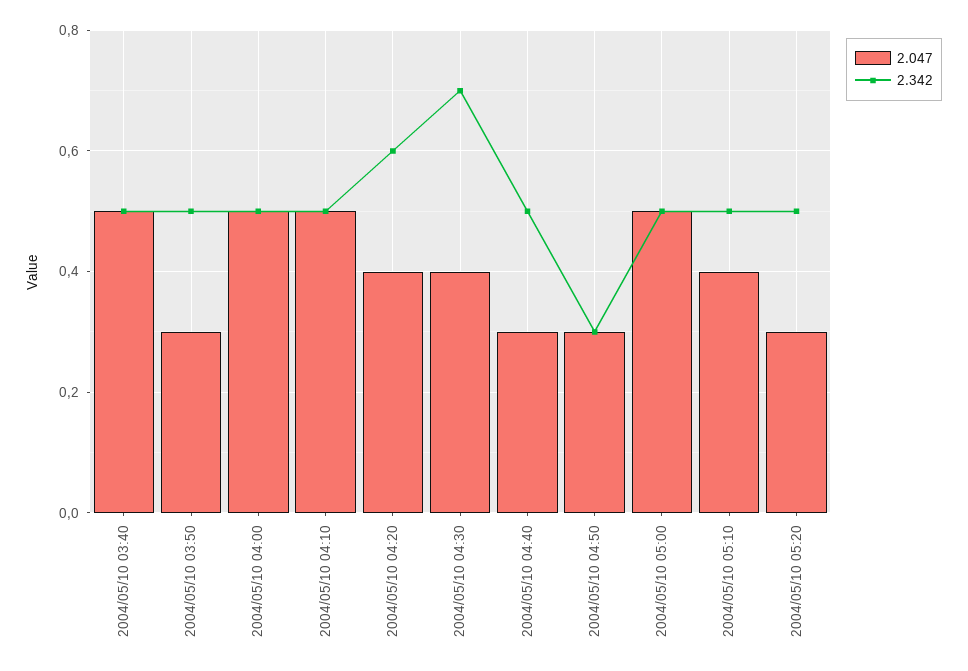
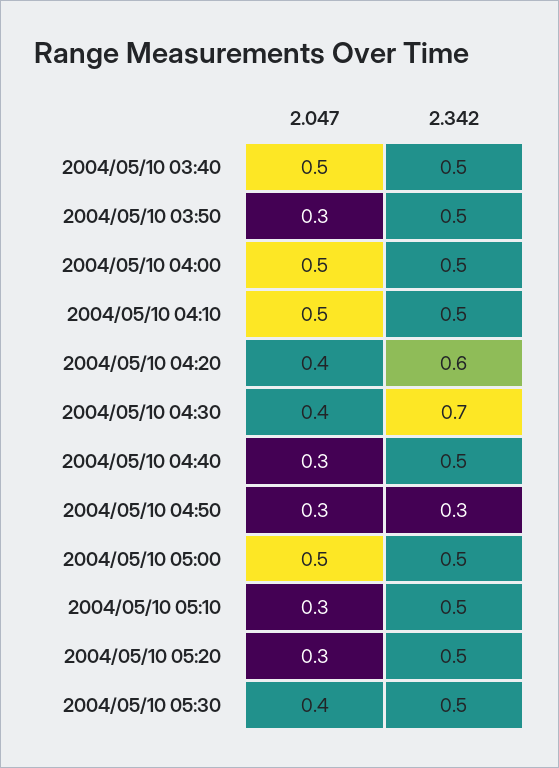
2.047, 2004/05/10 05:10: 0.4 -> 0.3
2.047, 2004/05/10 05:30: none -> 0.4
2.342, 2004/05/10 05:30: none -> 0.5

